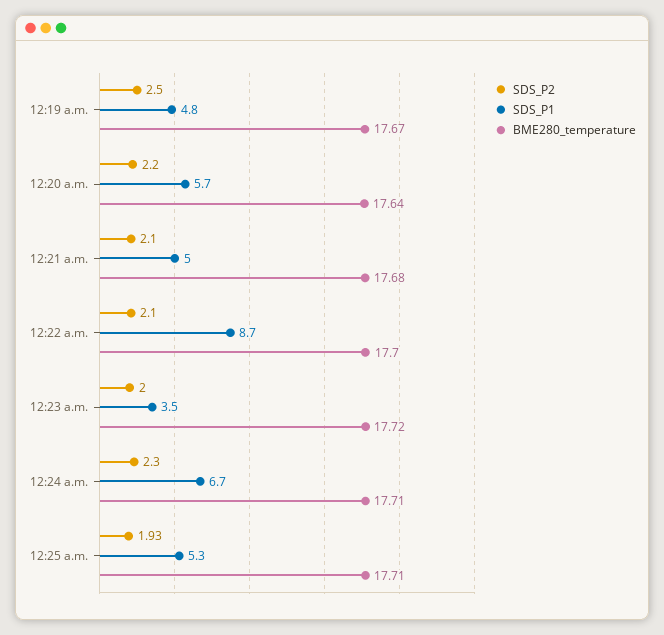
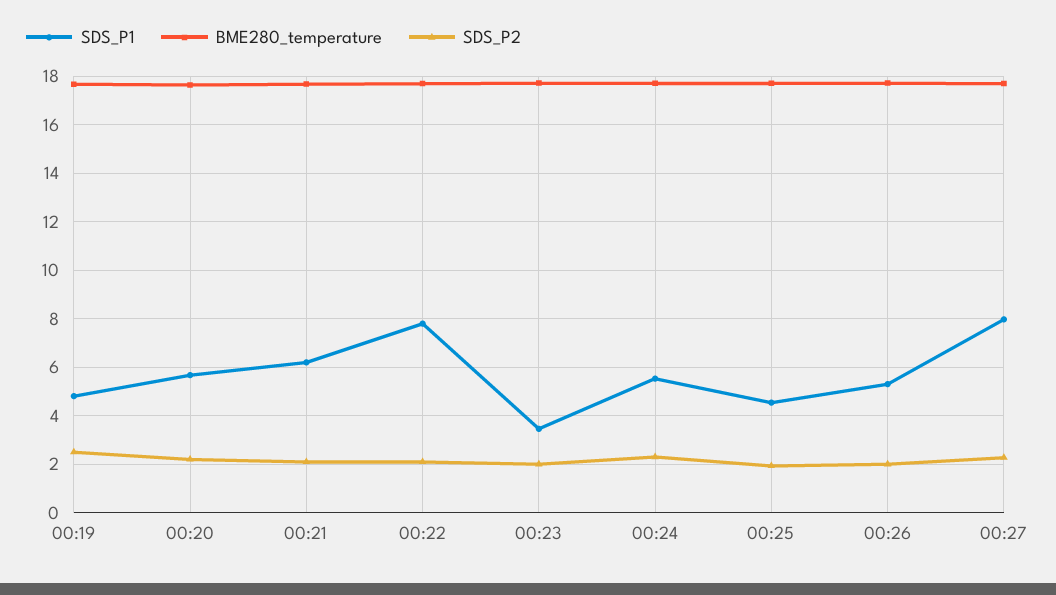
SDS_P1, 12:21 a.m.: 5 -> 6.25
SDS_P1, 12:22 a.m.: 8.7 -> 7.75
SDS_P1, 12:24 a.m.: 6.7 -> 5.5
SDS_P1, 12:25 a.m.: 5.3 -> 4.5
SDS_P1, 00:26: none -> 5.25
BME280_temperature, 00:26: none -> 17.75
SDS_P2, 00:26: none -> 2
SDS_P1, 00:27: none -> 8
BME280_temperature, 00:27: none -> 17.75
SDS_P2, 00:27: none -> 2.25

